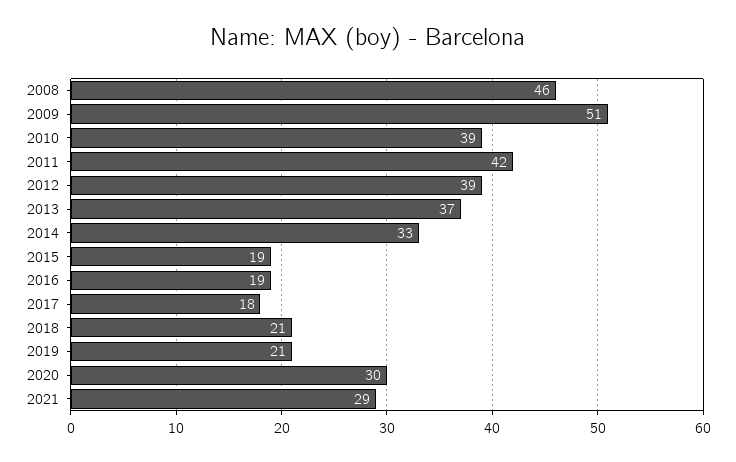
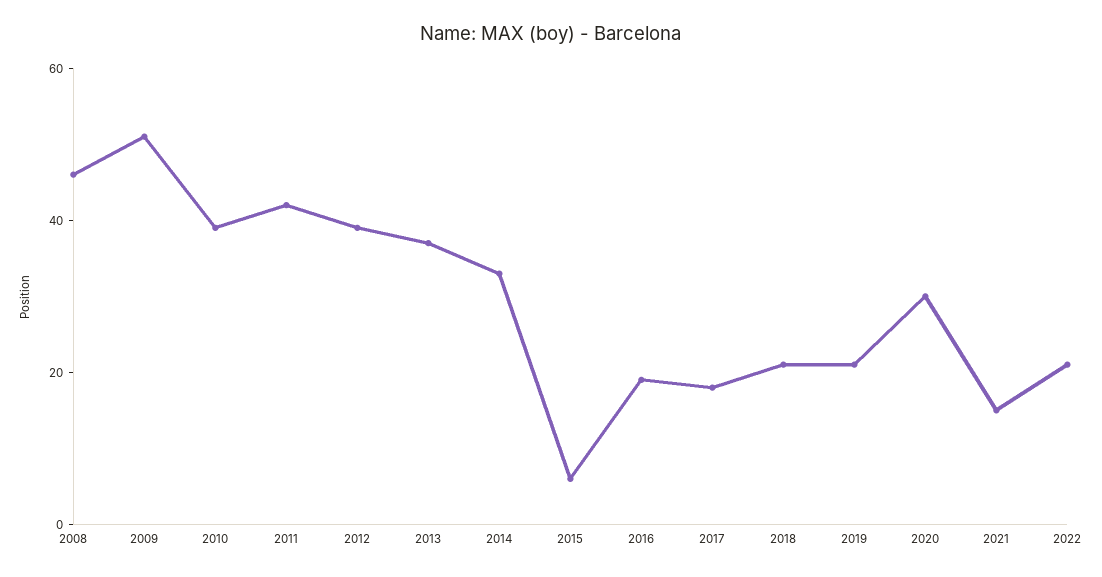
2015: 19 -> 5
2021: 29 -> 15
2022: none -> 20

